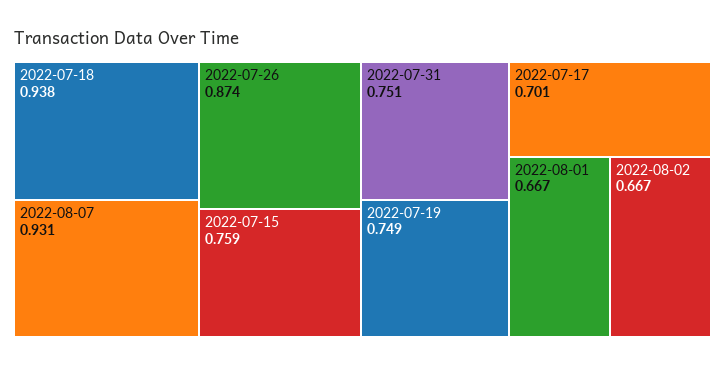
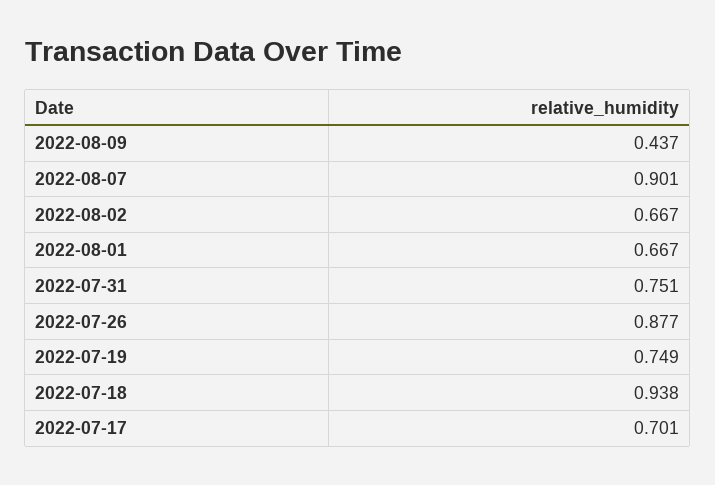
2022-08-07: 0.931 -> 0.901
2022-07-26: 0.874 -> 0.877
2022-07-15: 0.759 -> none
2022-08-09: none -> 0.437

